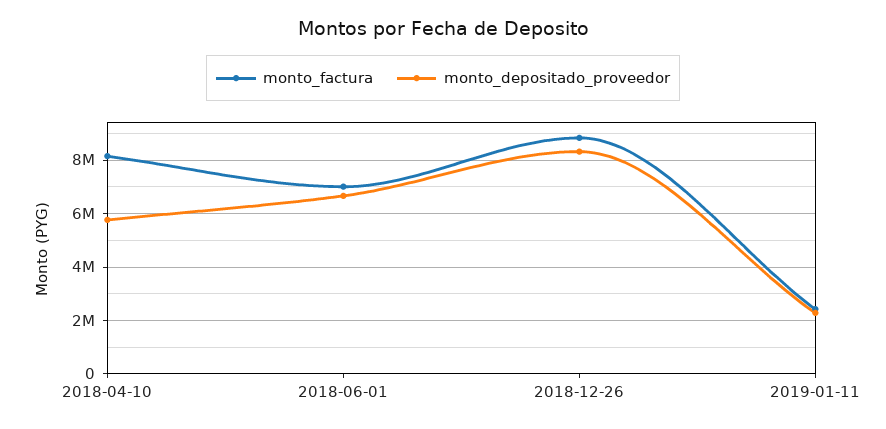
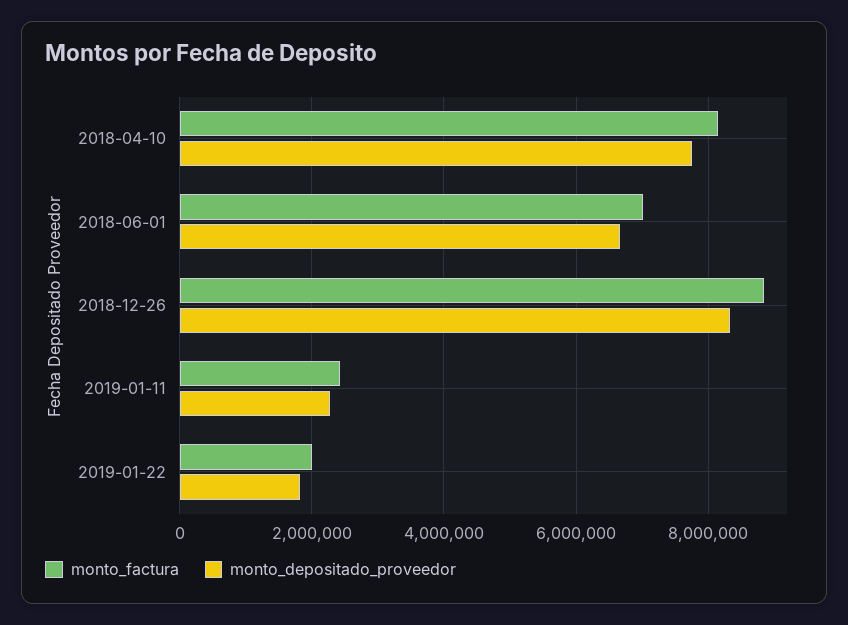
monto_depositado_proveedor, 2018-04-10: 5750000 -> 7800000
monto_factura, 2019-01-22: none -> 2000000
monto_depositado_proveedor, 2019-01-22: none -> 1800000

